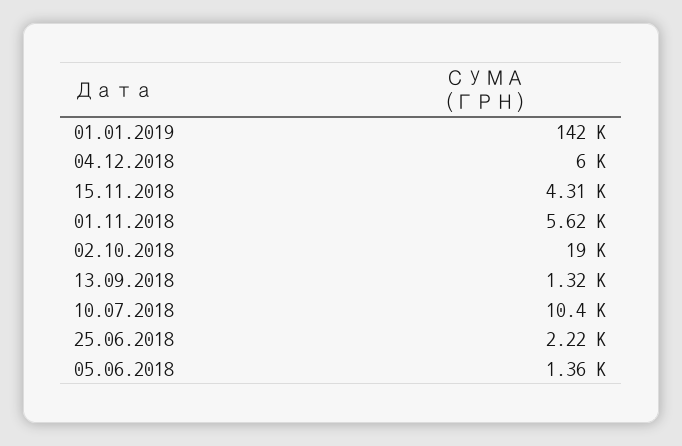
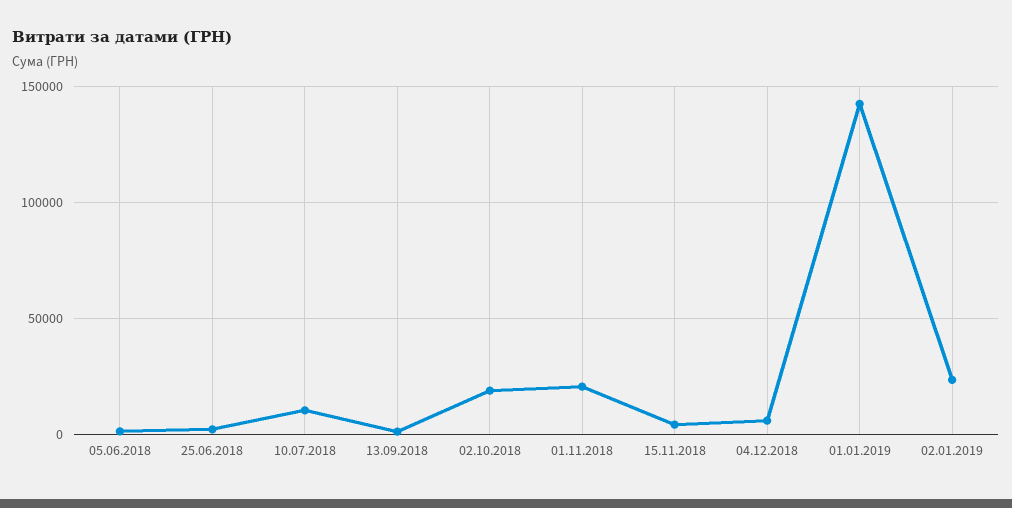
01.11.2018: 5620 -> 20000
02.01.2019: none -> 25000

